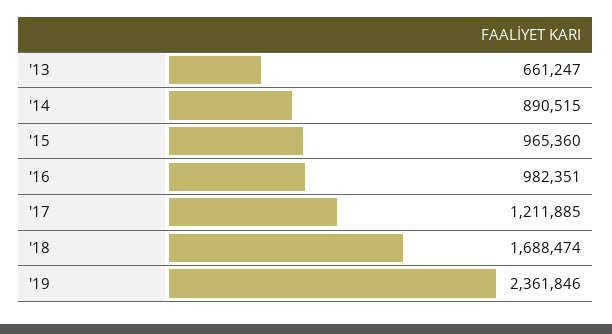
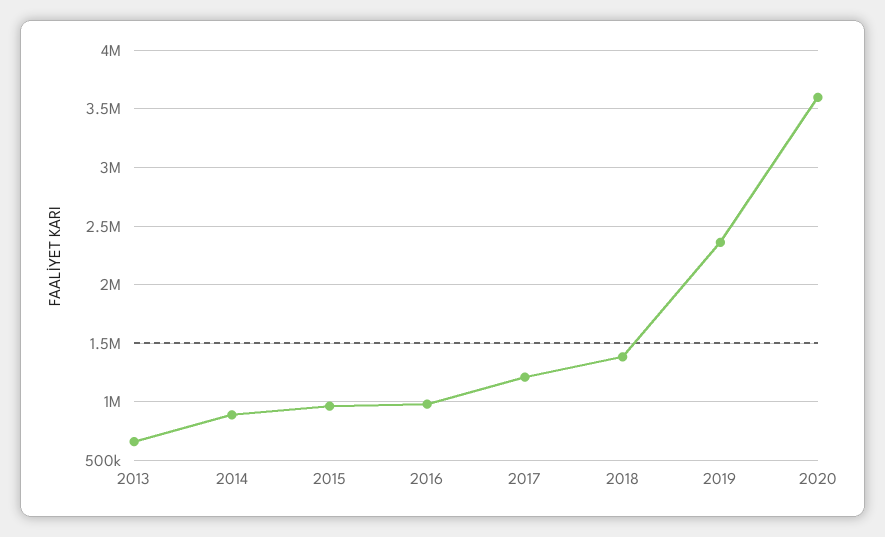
'18: 1688474 -> 1400000
2020: none -> 3600000

